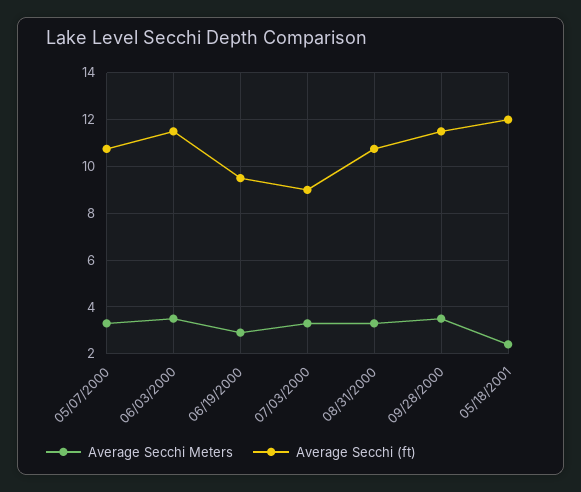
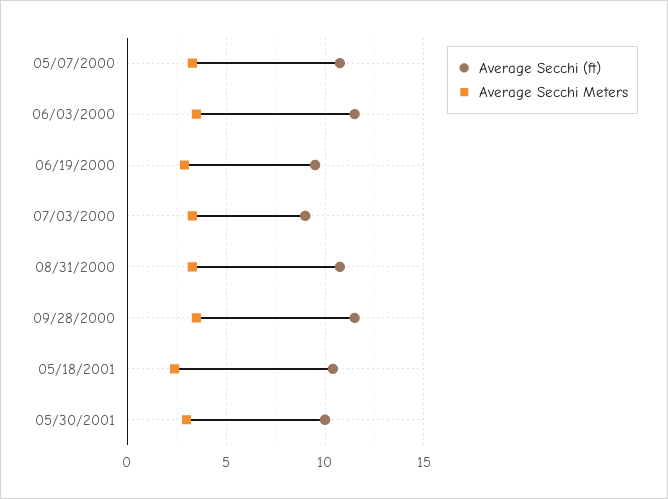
Average Secchi (ft), 05/18/2001: 12 -> 10.5
Average Secchi (ft), 05/30/2001: none -> 10
Average Secchi Meters, 05/30/2001: none -> 3

